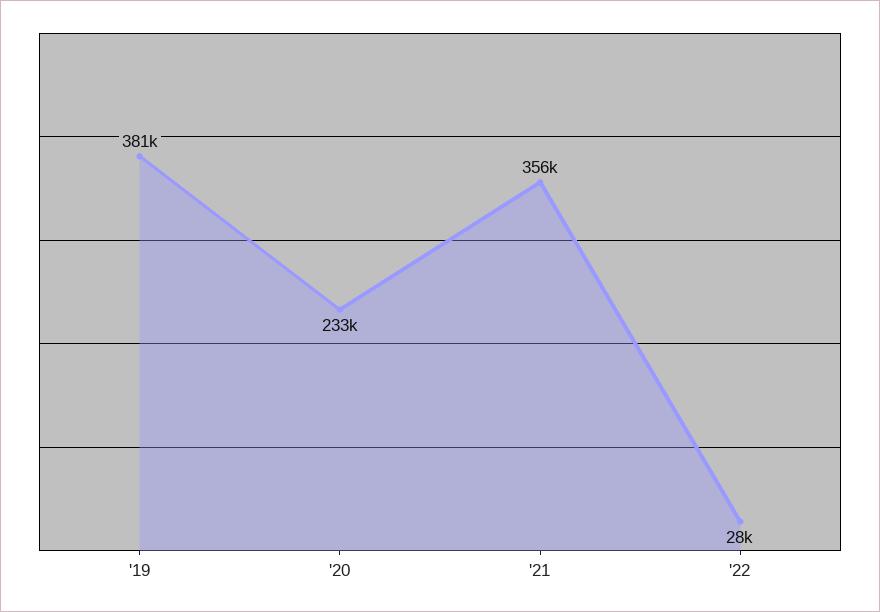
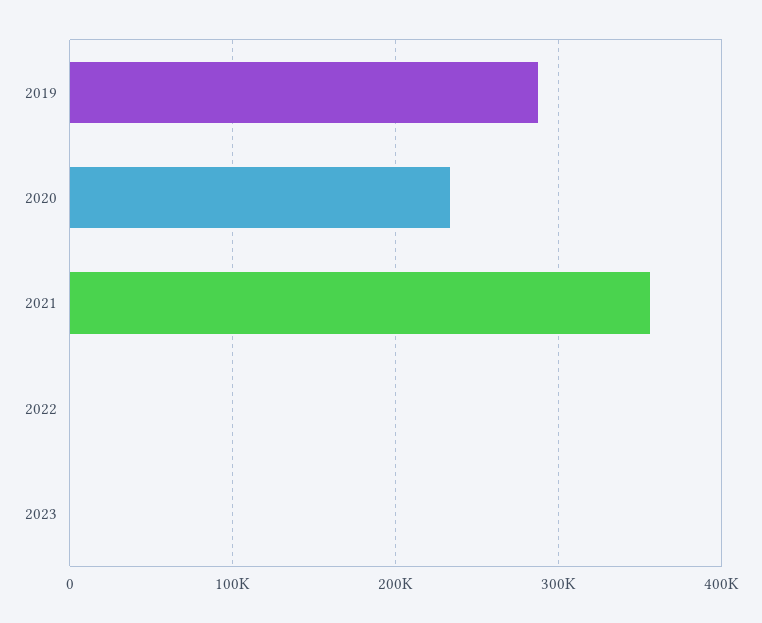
'19: 381000 -> 290000
'22: 28000 -> 0
2023: none -> 0

